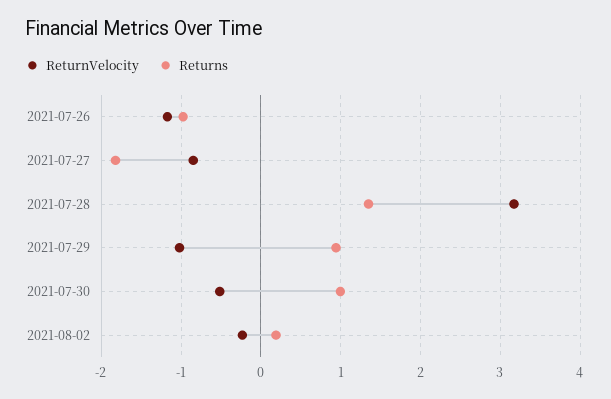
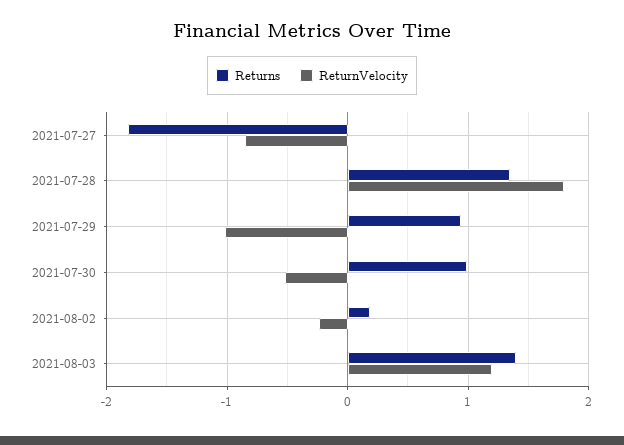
ReturnVelocity, 2021-07-26: -1.2 -> none
Returns, 2021-07-26: -1 -> none
ReturnVelocity, 2021-07-28: 3.2 -> 1.8
Returns, 2021-08-03: none -> 1.4
ReturnVelocity, 2021-08-03: none -> 1.2

